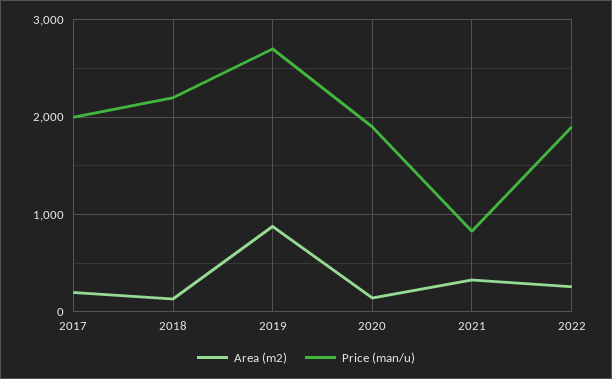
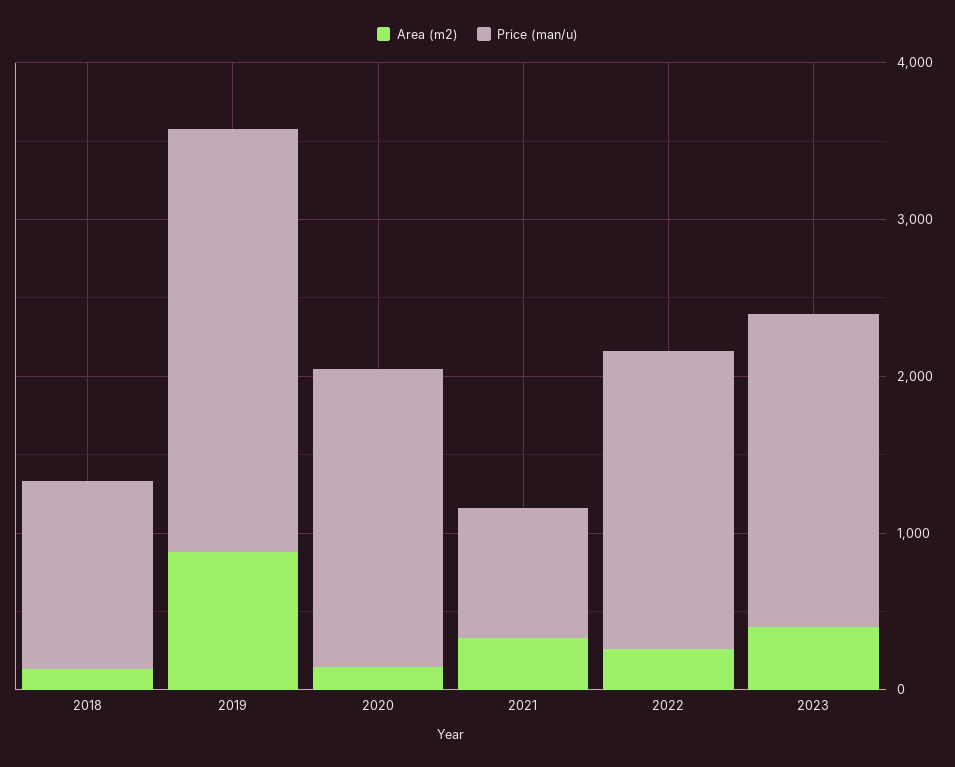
Area (m2), 2017: 200 -> none
Price (man/u), 2017: 2000 -> none
Price (man/u), 2018: 2200 -> 1200
Area (m2), 2023: none -> 400
Price (man/u), 2023: none -> 2000

